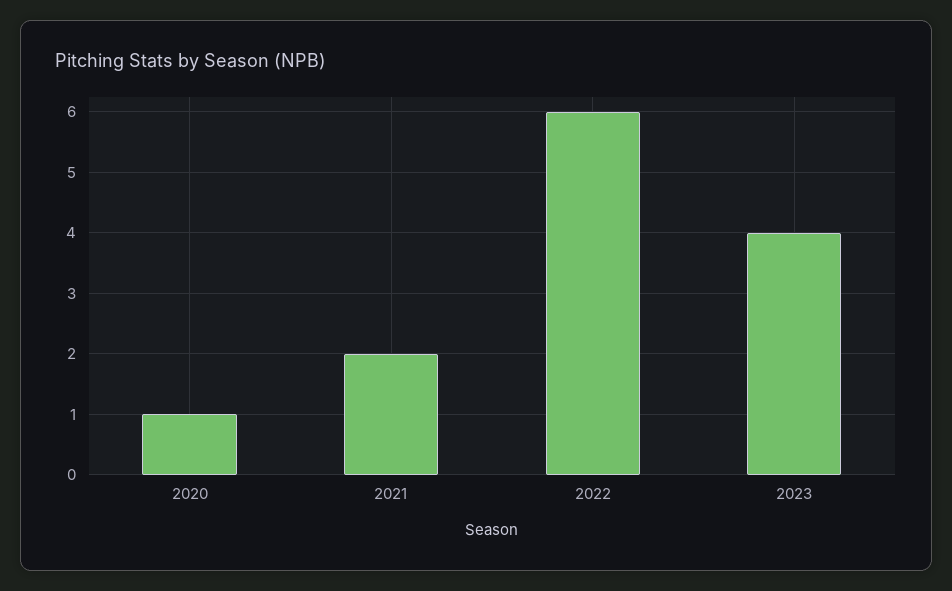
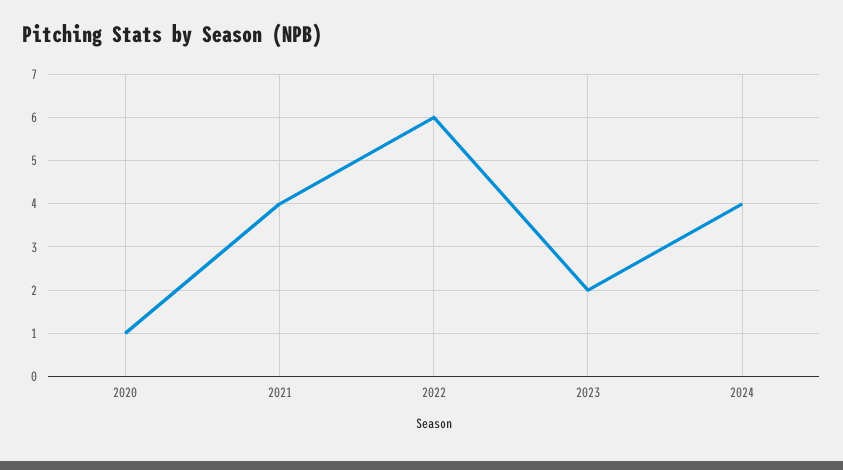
2021: 2 -> 4
2023: 4 -> 2
2024: none -> 4

